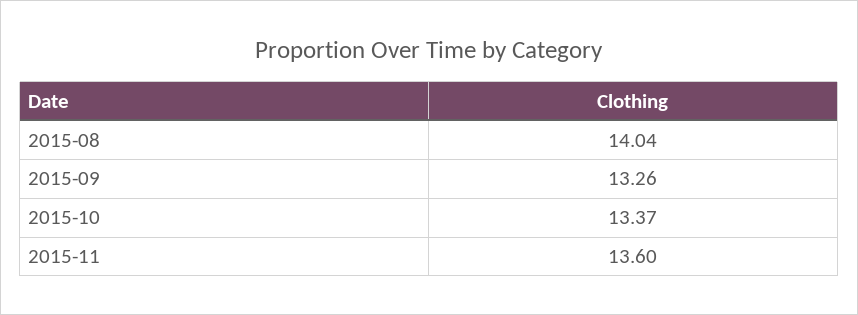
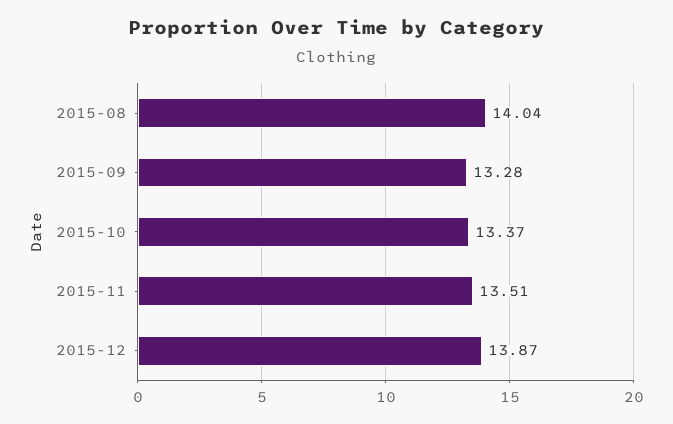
2015-09: 13.26 -> 13.28
2015-11: 13.6 -> 13.51
2015-12: none -> 13.87

